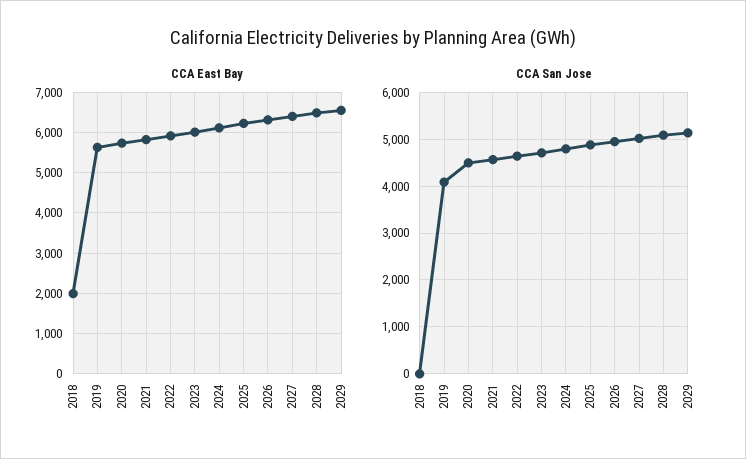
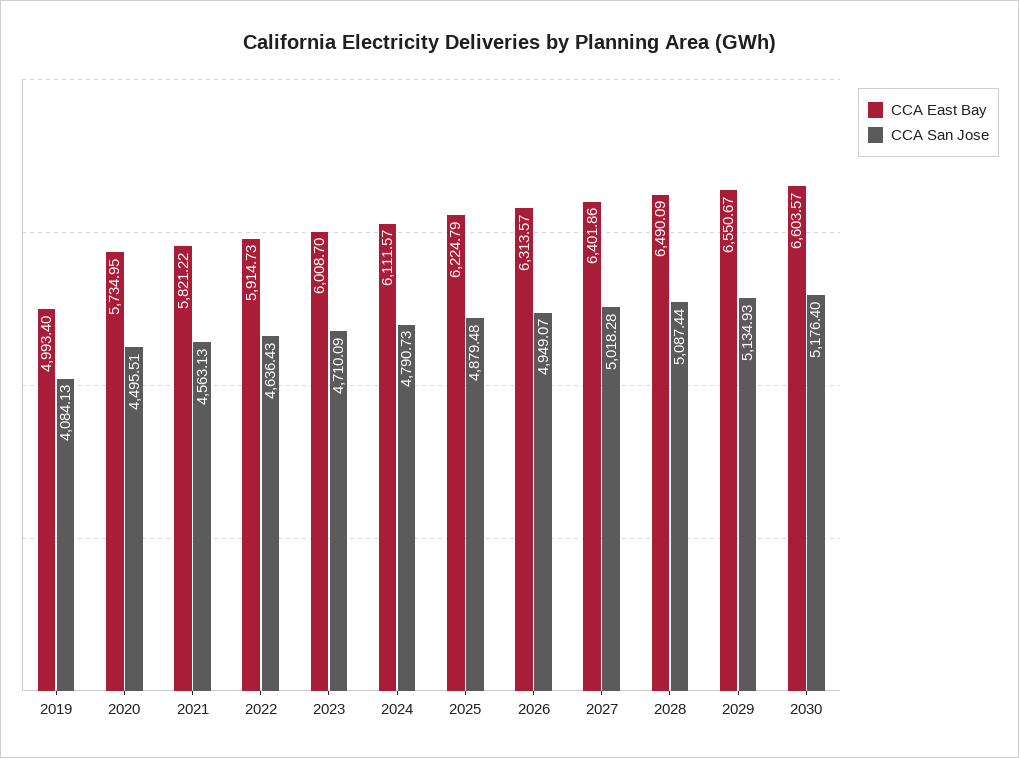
CCA East Bay, 2018: 2000 -> none
CCA East Bay, 2019: 5600 -> 4993.4
CCA San Jose, 2018: 0 -> none
CCA East Bay, 2030: none -> 6603.57
CCA San Jose, 2030: none -> 5176.4

